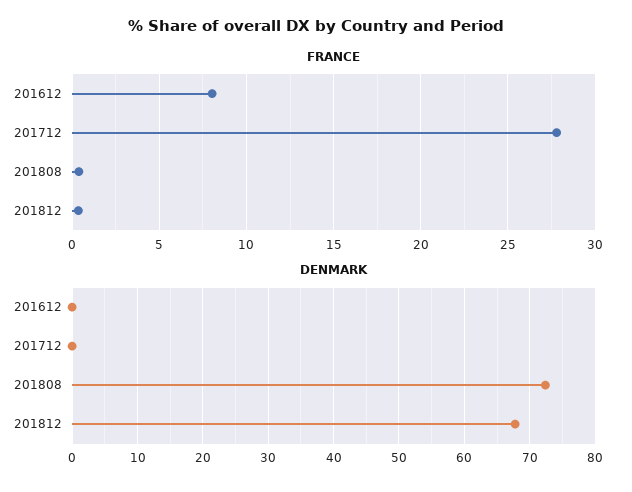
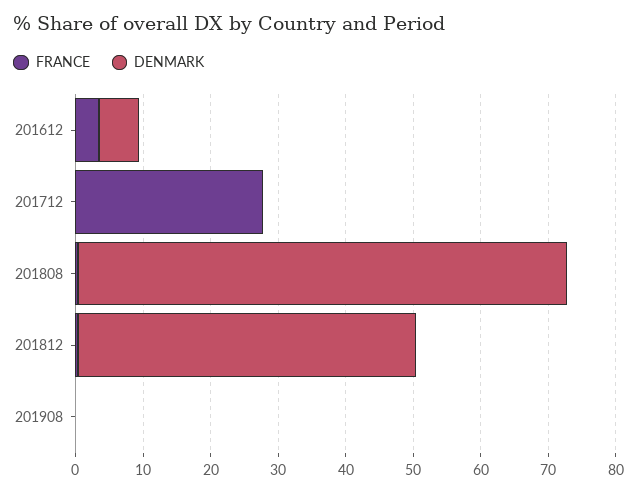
FRANCE, 201612: 8 -> 4
DENMARK, 201612: 0 -> 6
DENMARK, 201812: 68 -> 50
FRANCE, 201908: none -> 0
DENMARK, 201908: none -> 0

